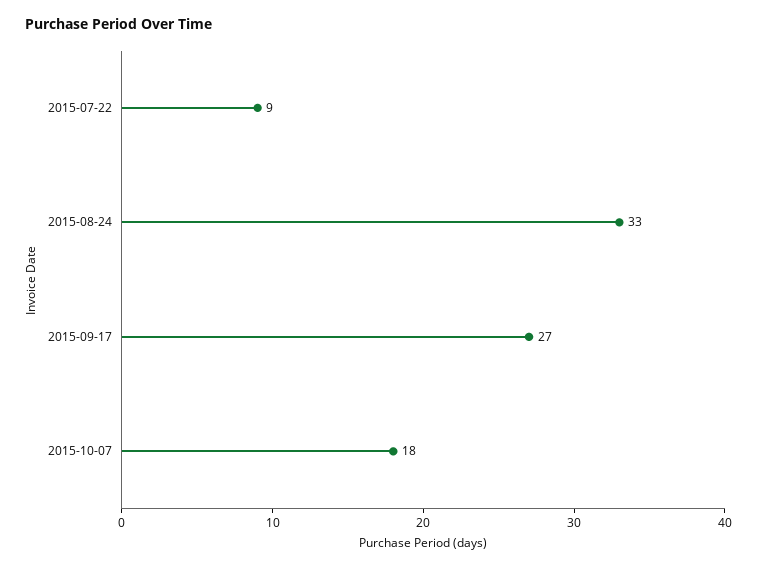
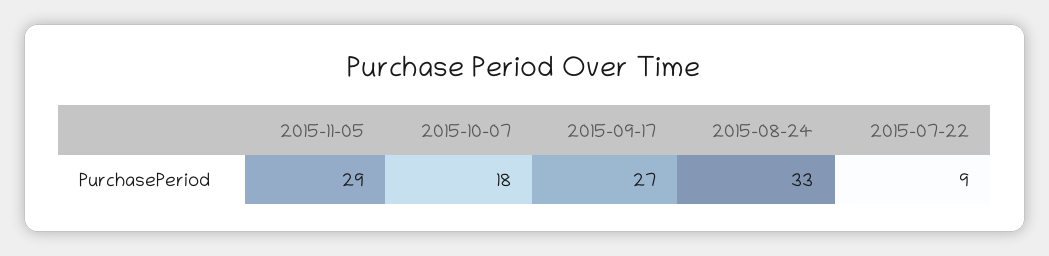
2015-11-05: none -> 29

